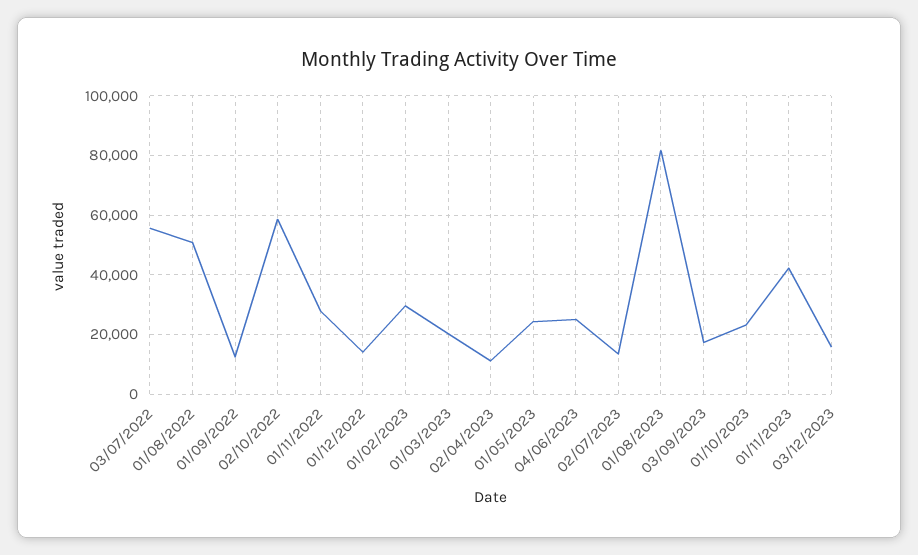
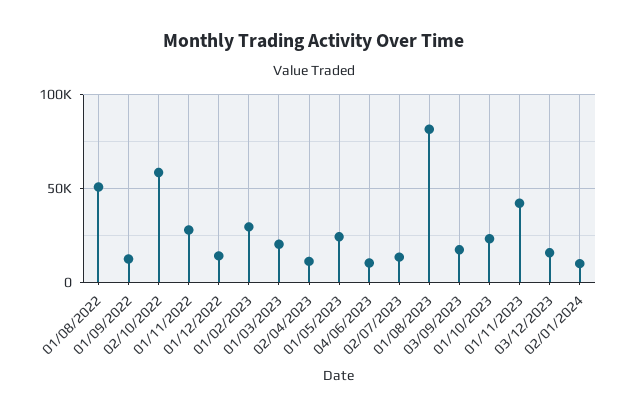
03/07/2022: 55000 -> none
04/06/2023: 25000 -> 10000
02/01/2024: none -> 10000

